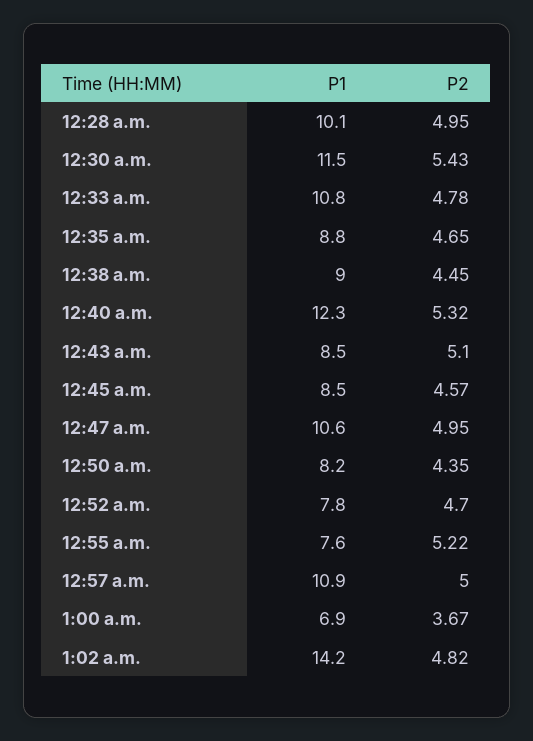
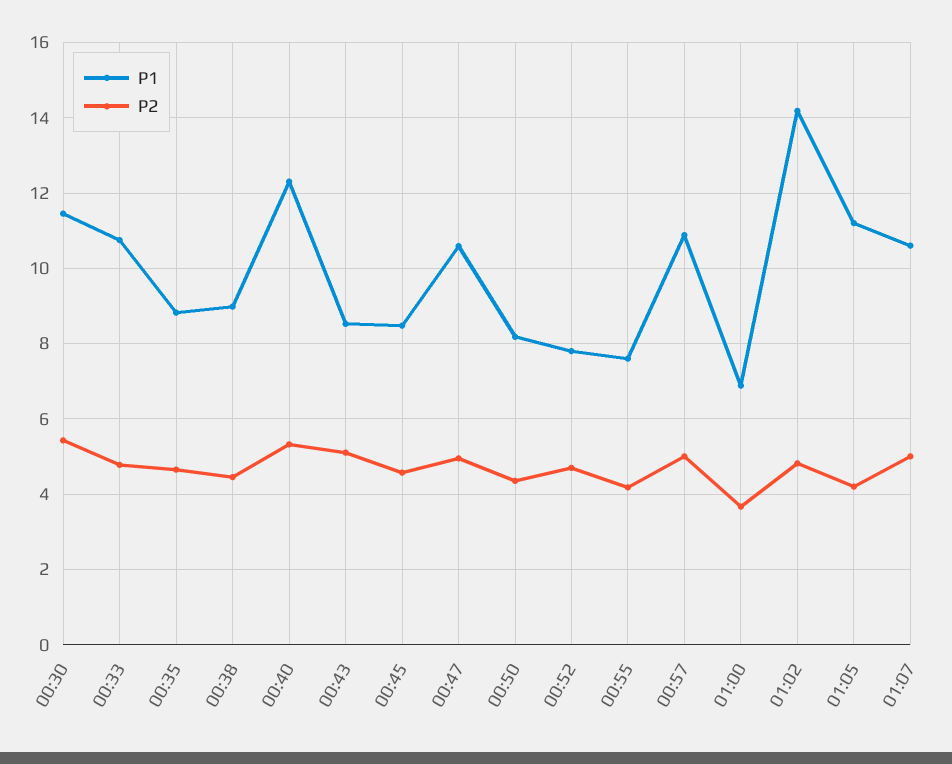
P1, 12:28 a.m.: 10.1 -> none
P2, 12:28 a.m.: 4.95 -> none
P2, 12:55 a.m.: 5.22 -> 4.2
P1, 01:05: none -> 11.2
P2, 01:05: none -> 4.2
P1, 01:07: none -> 10.6
P2, 01:07: none -> 5

